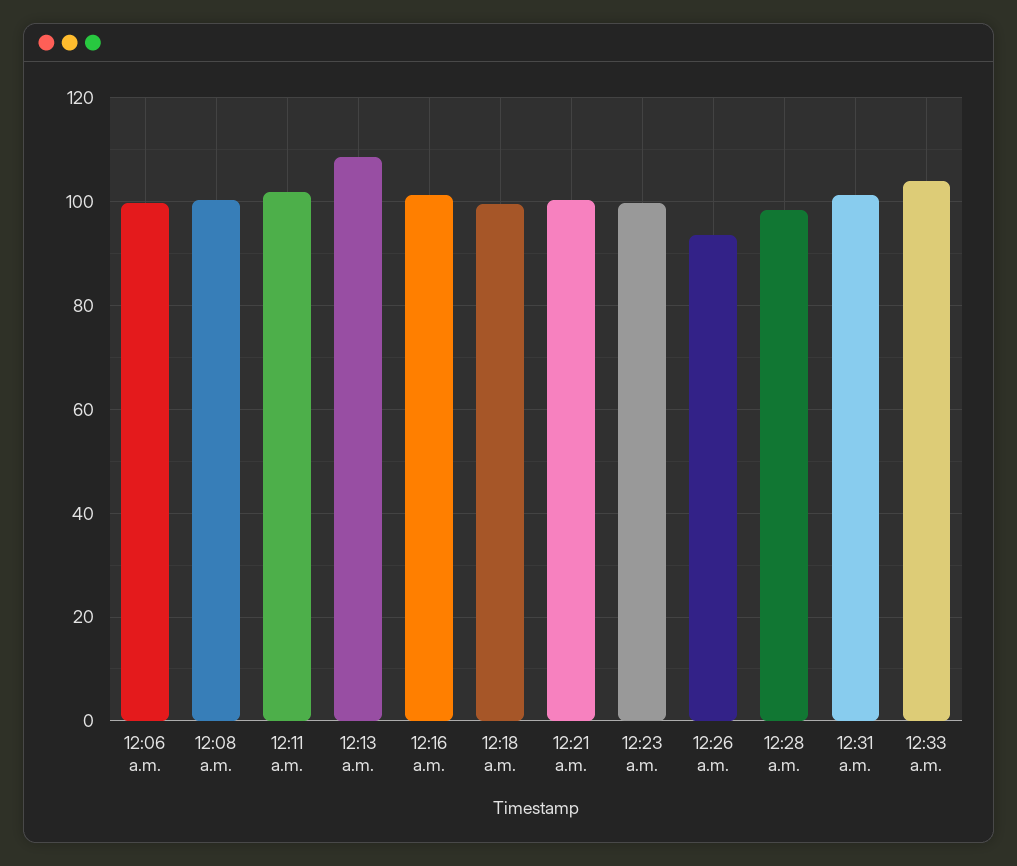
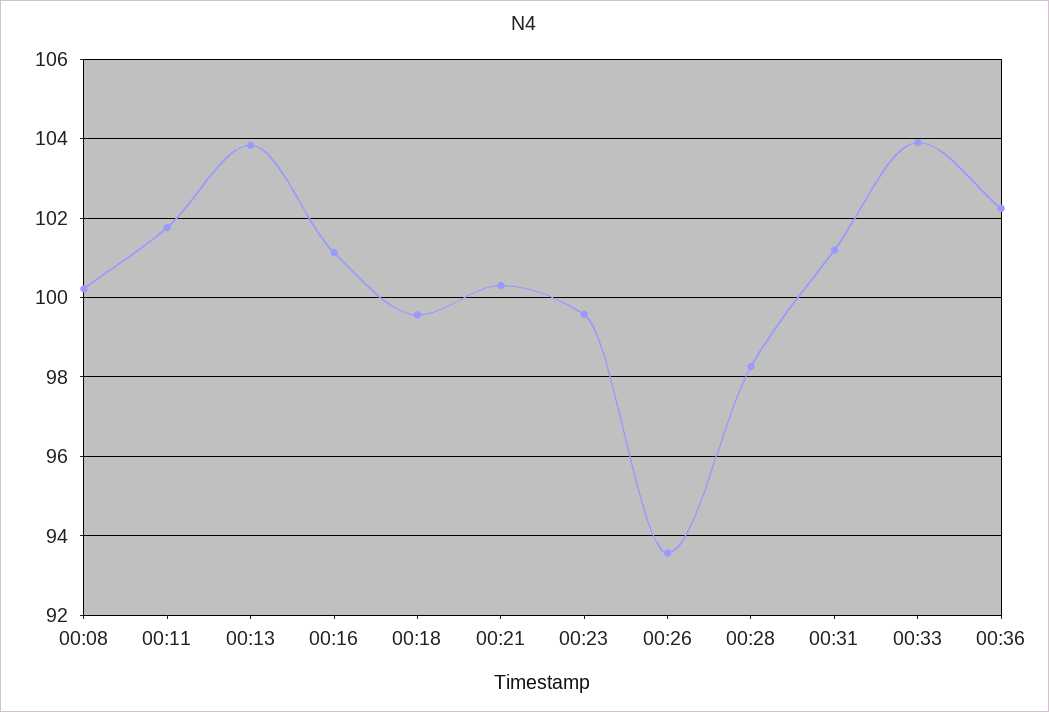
12:06 a.m.: 100 -> none
12:13 a.m.: 108 -> 103.8
00:36: none -> 102.2

